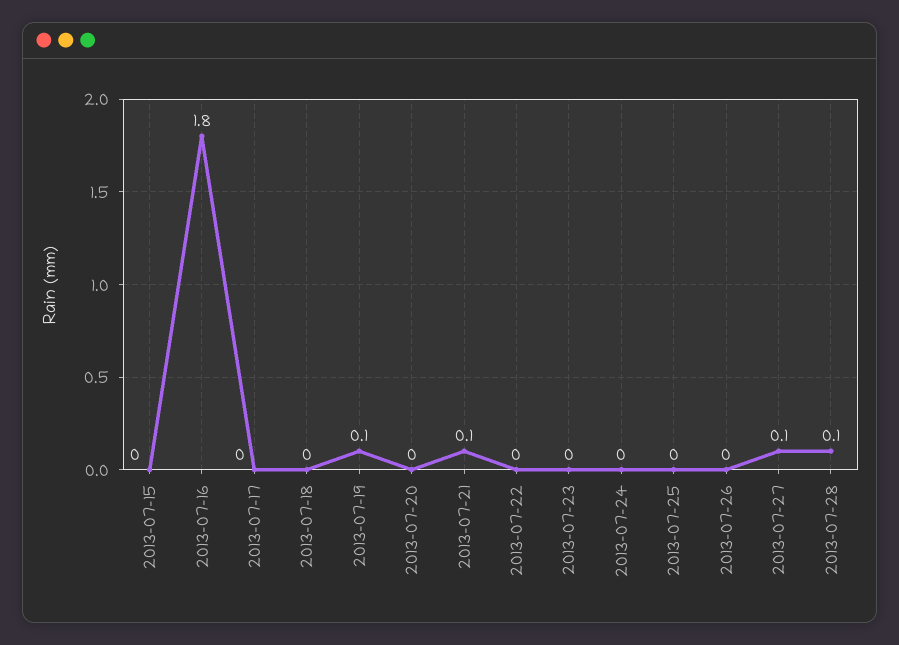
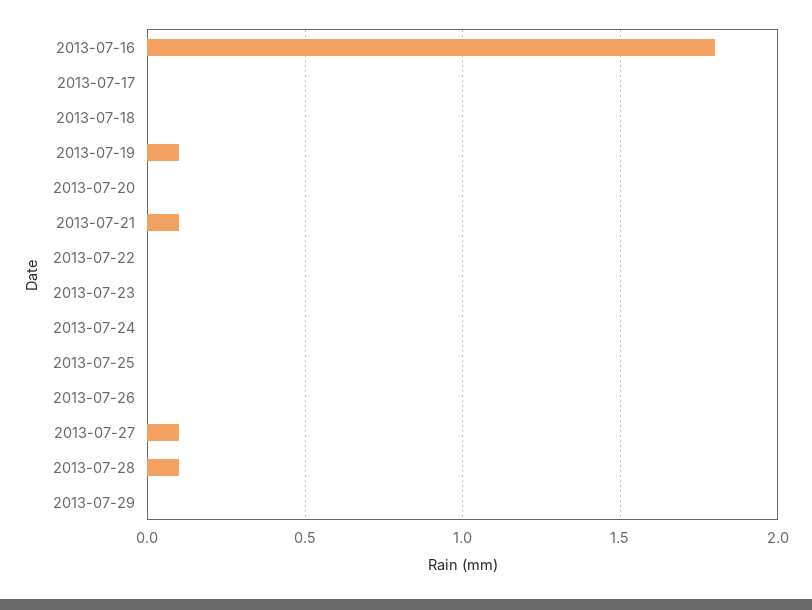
2013-07-15: 0 -> none
2013-07-29: none -> 0

